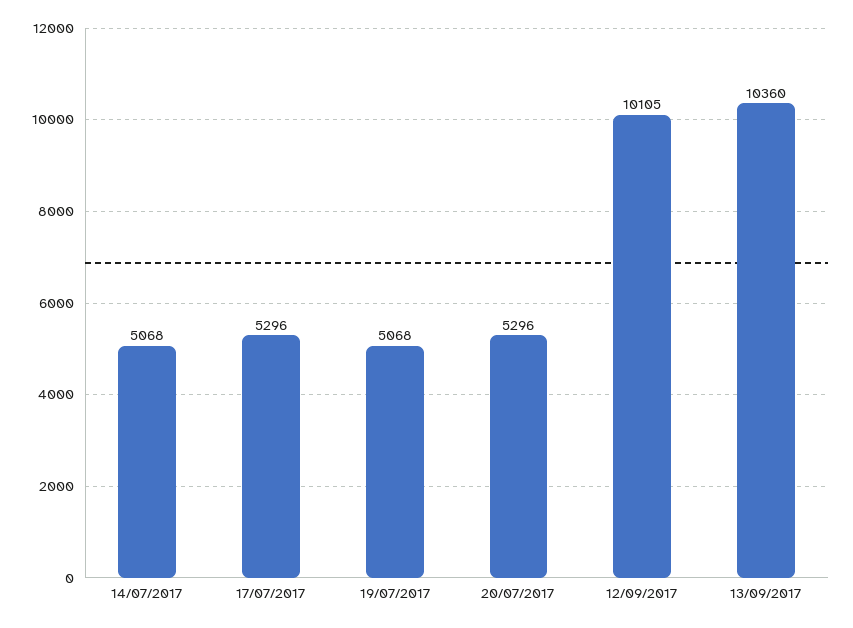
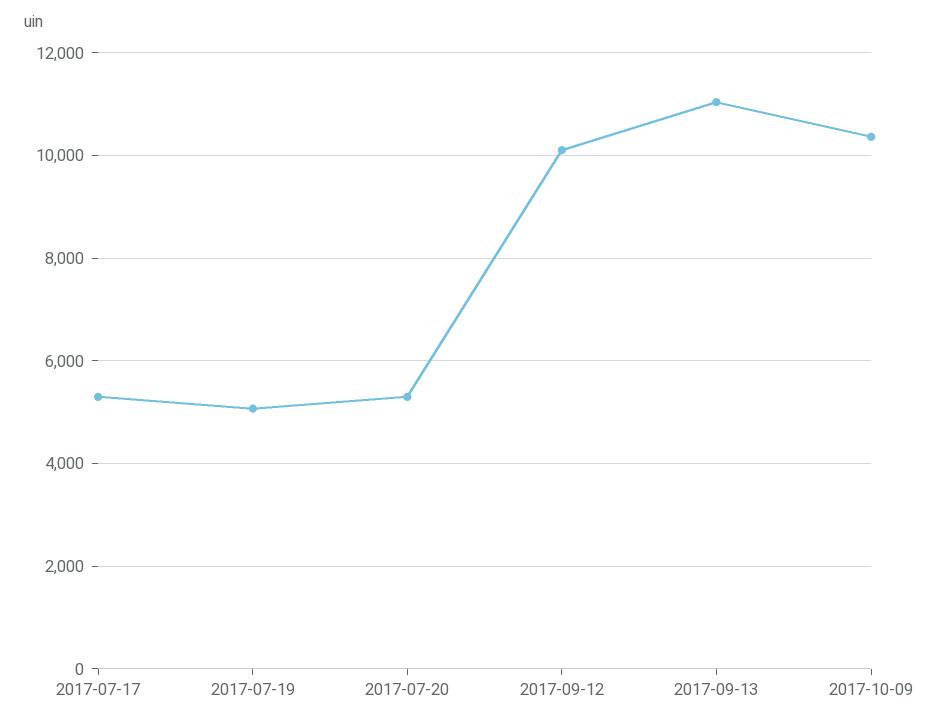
14/07/2017: 5068 -> none
13/09/2017: 10360 -> 11000
2017-10-09: none -> 10400

